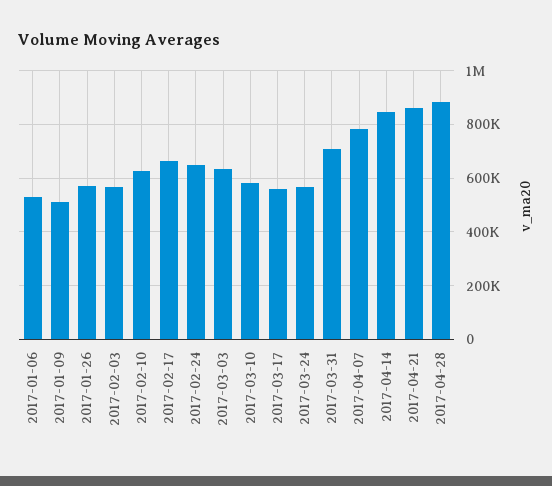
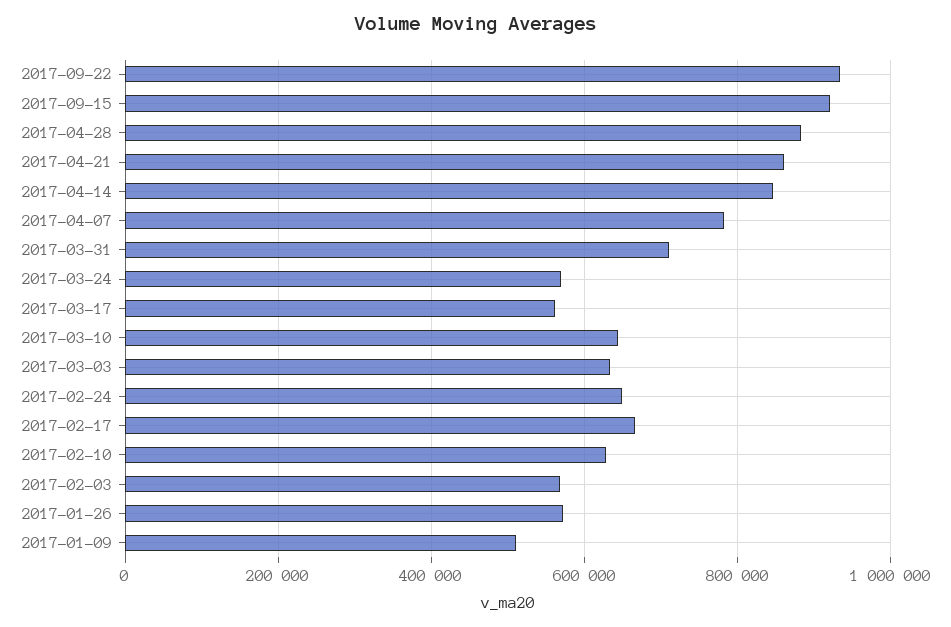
2017-01-06: 525000 -> none
2017-03-10: 575000 -> 640000
2017-09-22: none -> 940000
2017-09-15: none -> 920000

